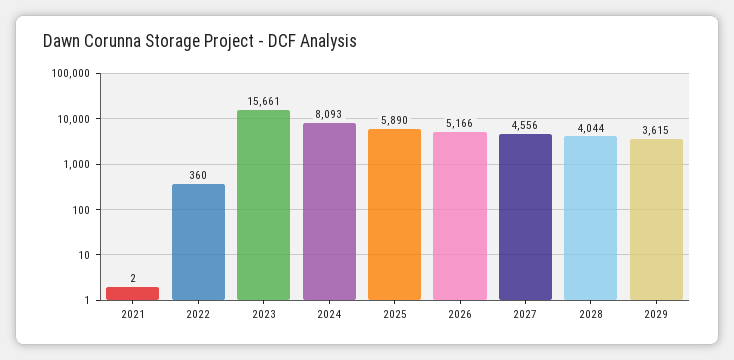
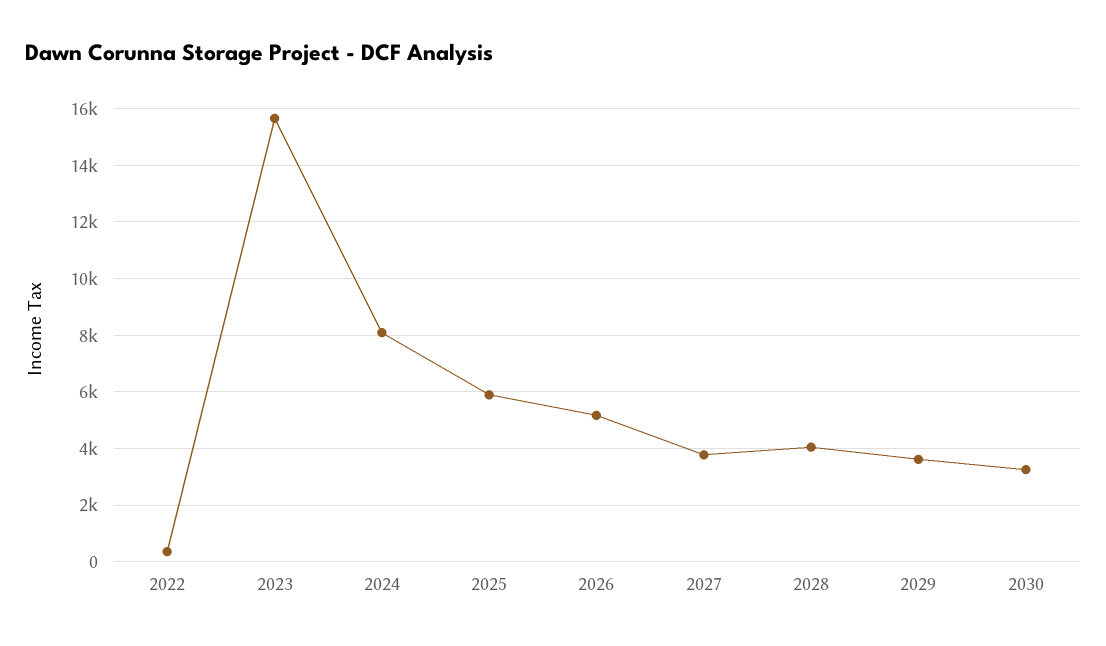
2021: 2 -> none
2027: 4556 -> 3750
2030: none -> 3250

